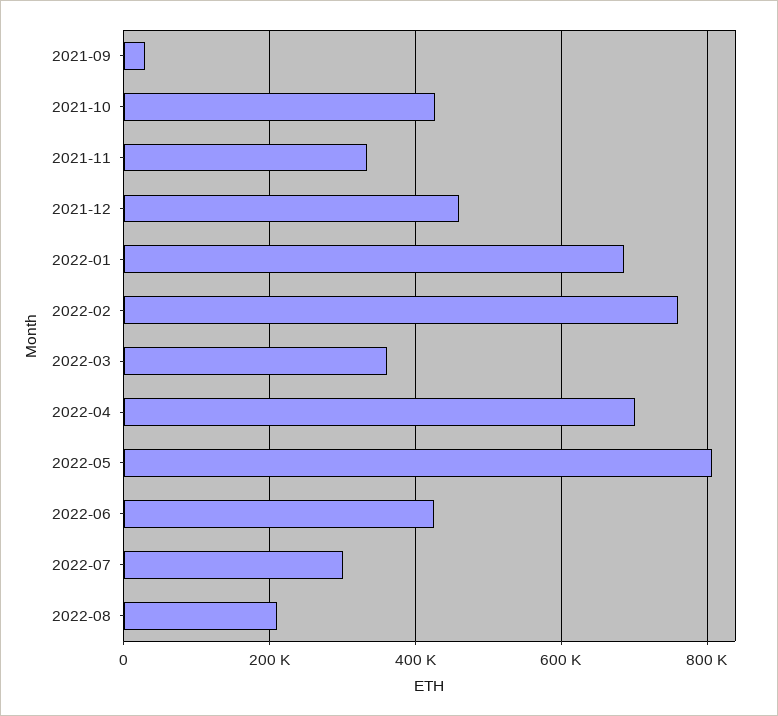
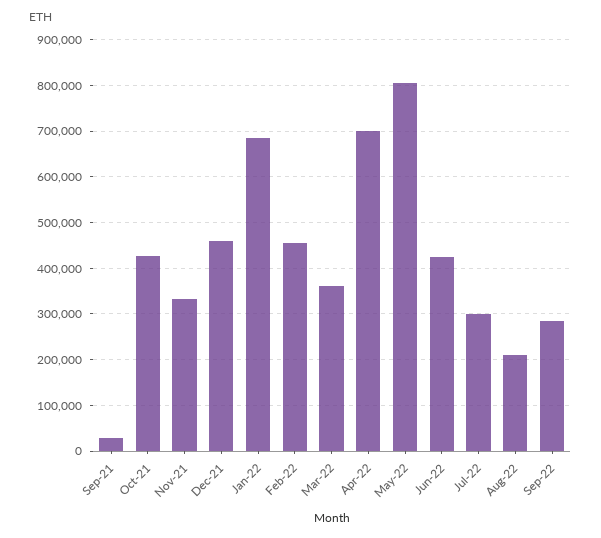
2022-02: 760000 -> 460000
Sep-22: none -> 280000

